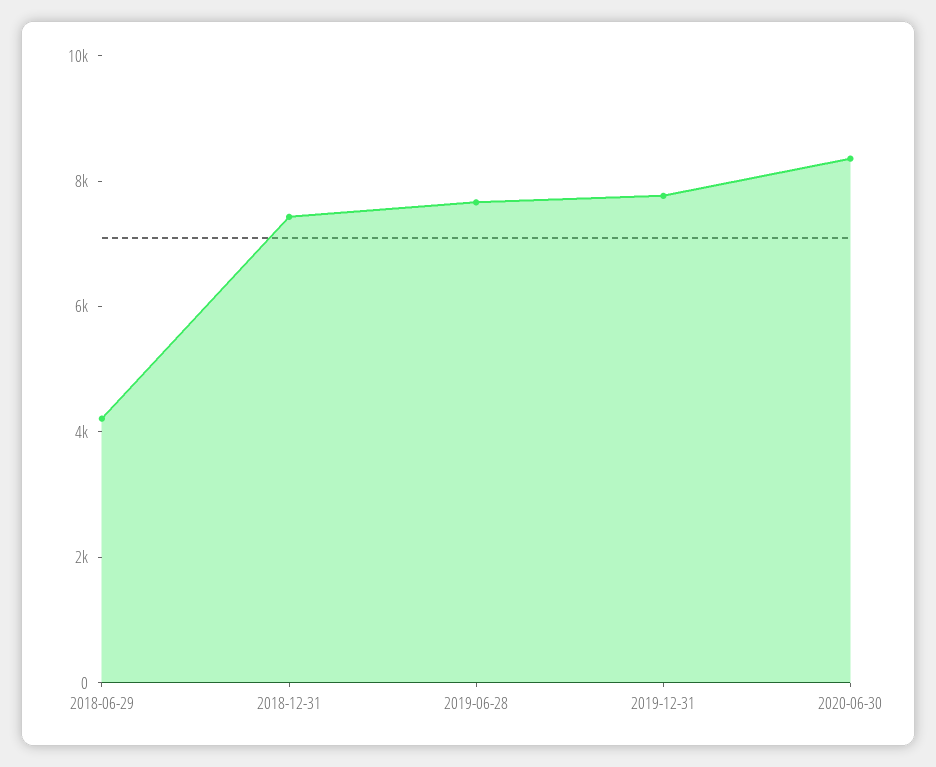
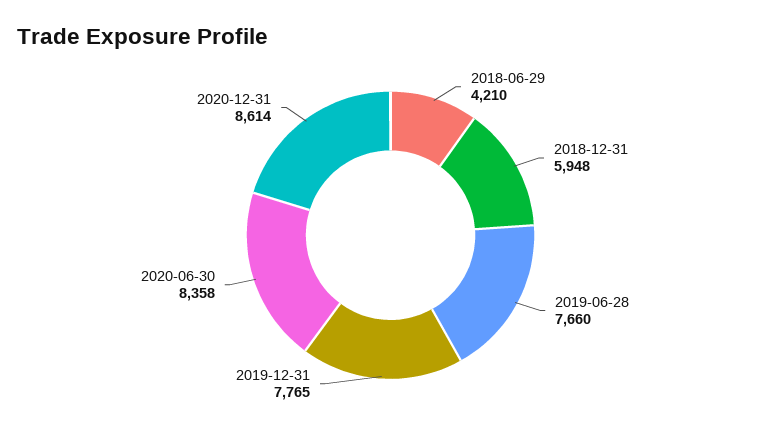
2018-12-31: 7500 -> 5948
2020-12-31: none -> 8614

